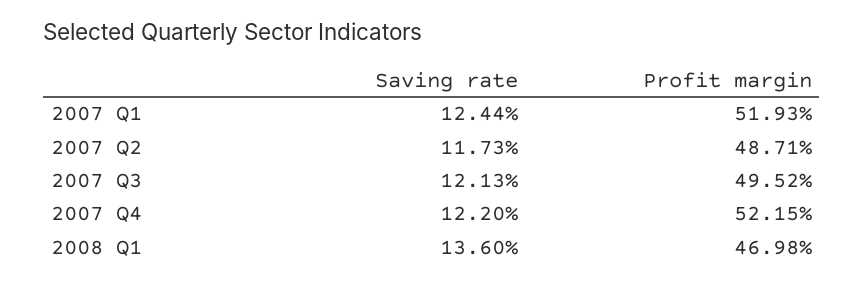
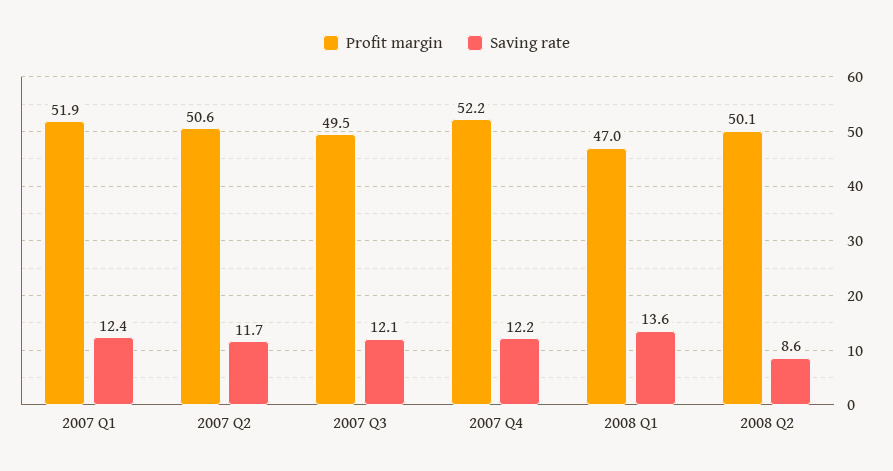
Profit margin, 2007 Q2: 48.71 -> 50.6
Profit margin, 2008 Q2: none -> 50.1
Saving rate, 2008 Q2: none -> 8.6

